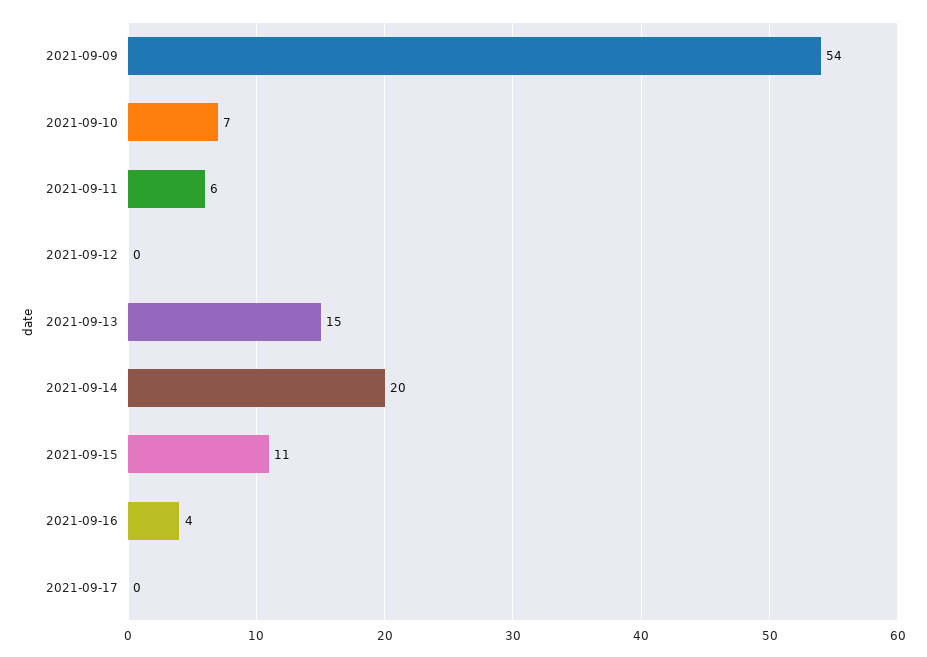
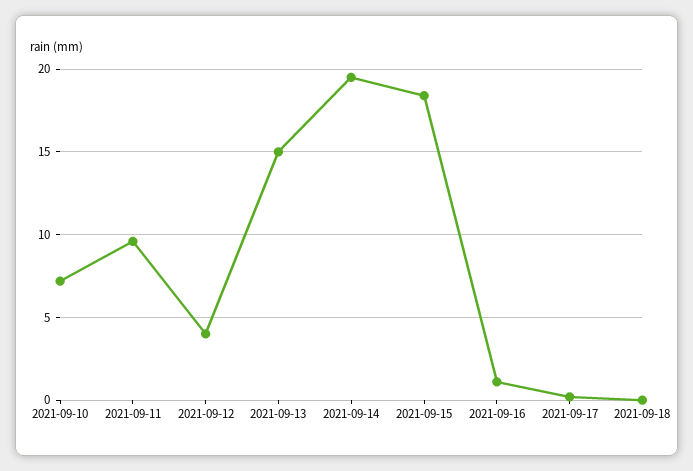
2021-09-09: 54 -> none
2021-09-11: 6 -> 9.5
2021-09-12: 0 -> 4
2021-09-15: 11 -> 18.5
2021-09-16: 4 -> 1
2021-09-18: none -> 0

